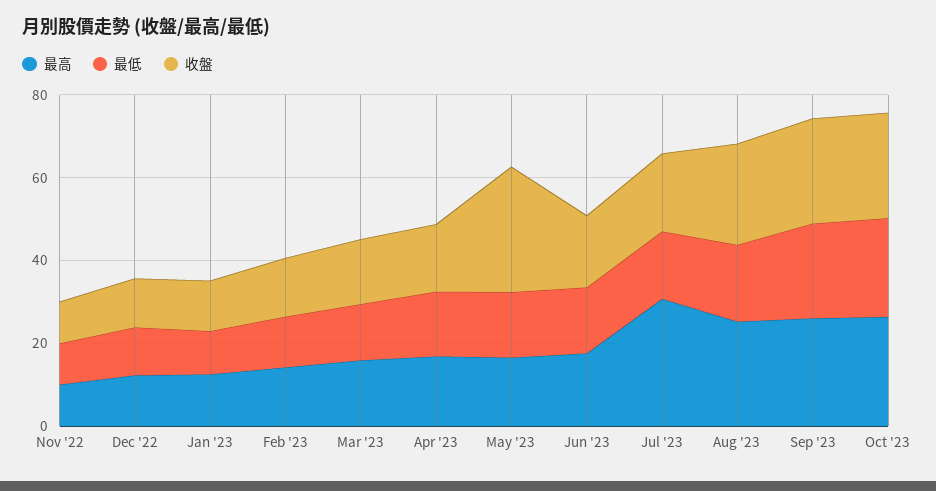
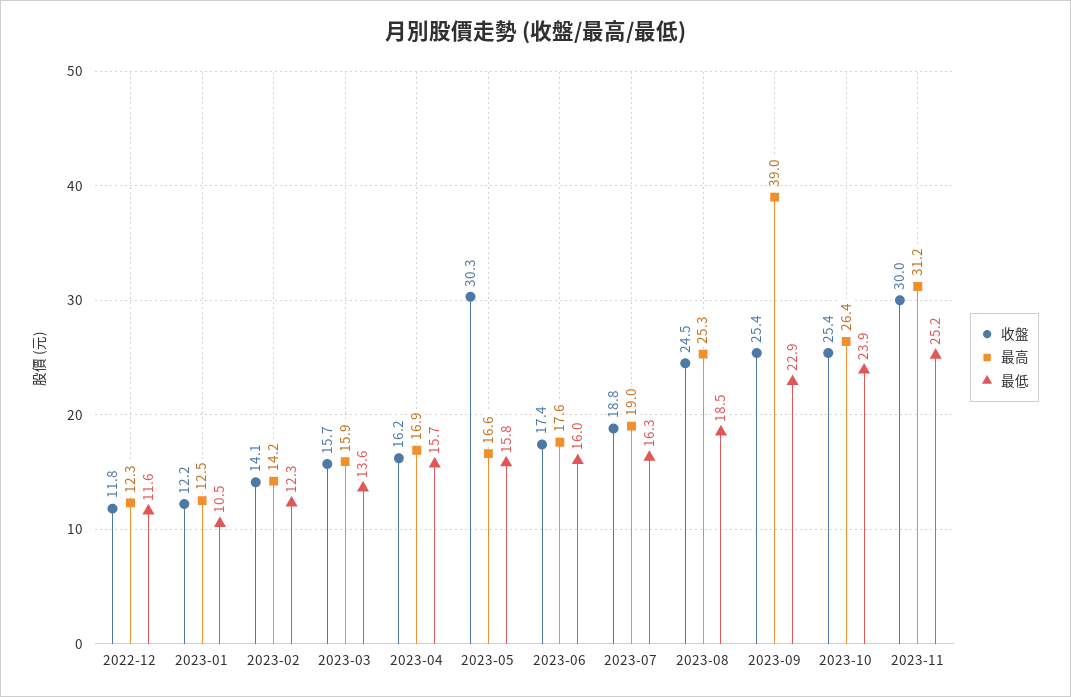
最高, Nov '22: 10 -> none
最低, Nov '22: 10 -> none
收盤, Nov '22: 10 -> none
最高, Jul '23: 30 -> 19
最高, Sep '23: 25 -> 39
收盤, 2023-11: none -> 30
最高, 2023-11: none -> 31.2
最低, 2023-11: none -> 25.2

